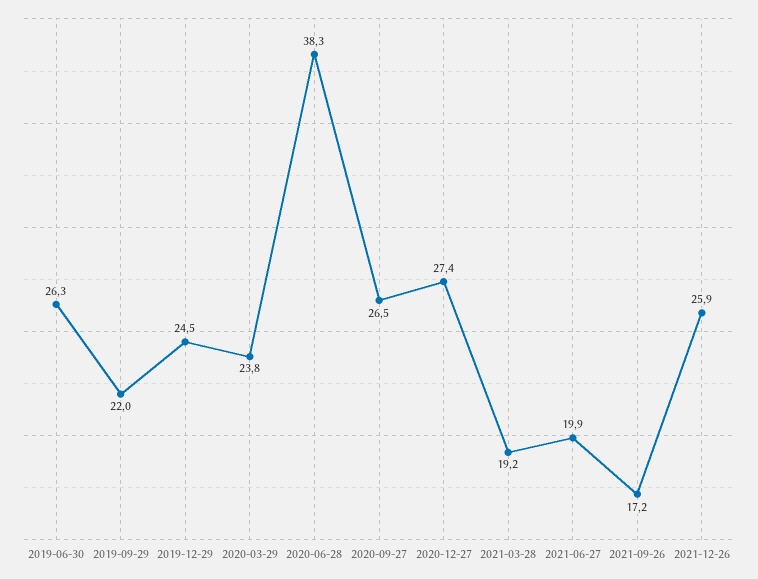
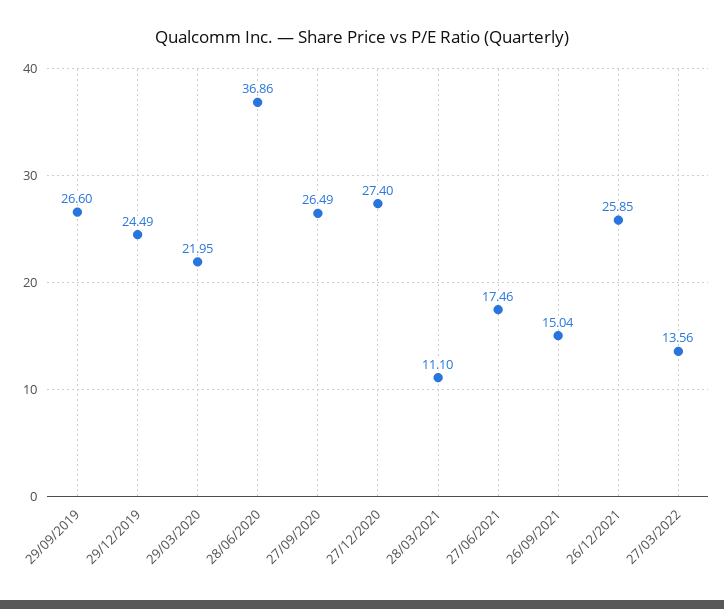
2019-06-30: 26.3 -> none
2019-09-29: 22 -> 26.6
2020-03-29: 23.8 -> 21.95
2020-06-28: 38.3 -> 36.86
2021-03-28: 19.2 -> 11.1
2021-06-27: 19.9 -> 17.46
2021-09-26: 17.2 -> 15.04
27/03/2022: none -> 13.56

